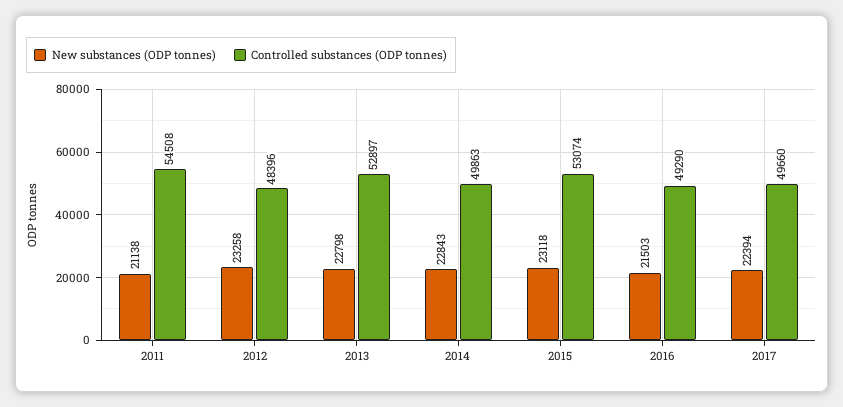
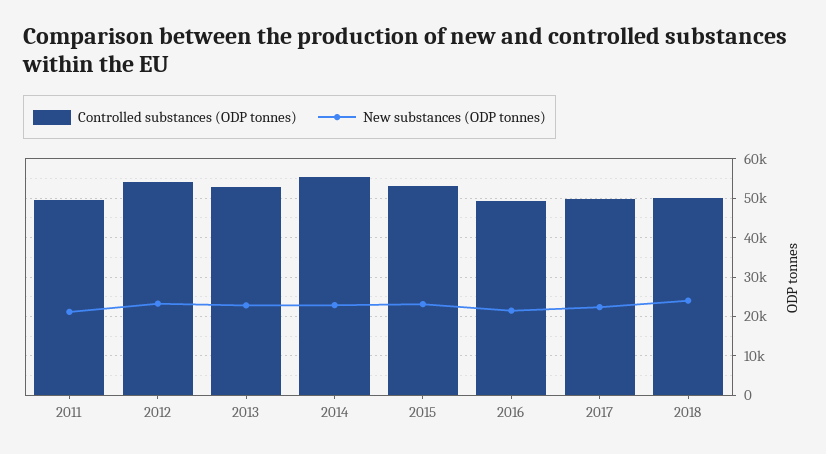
Controlled substances (ODP tonnes), 2011: 54508 -> 50000
Controlled substances (ODP tonnes), 2012: 48396 -> 54000
Controlled substances (ODP tonnes), 2014: 49863 -> 56000
Controlled substances (ODP tonnes), 2018: none -> 50000
New substances (ODP tonnes), 2018: none -> 24000

